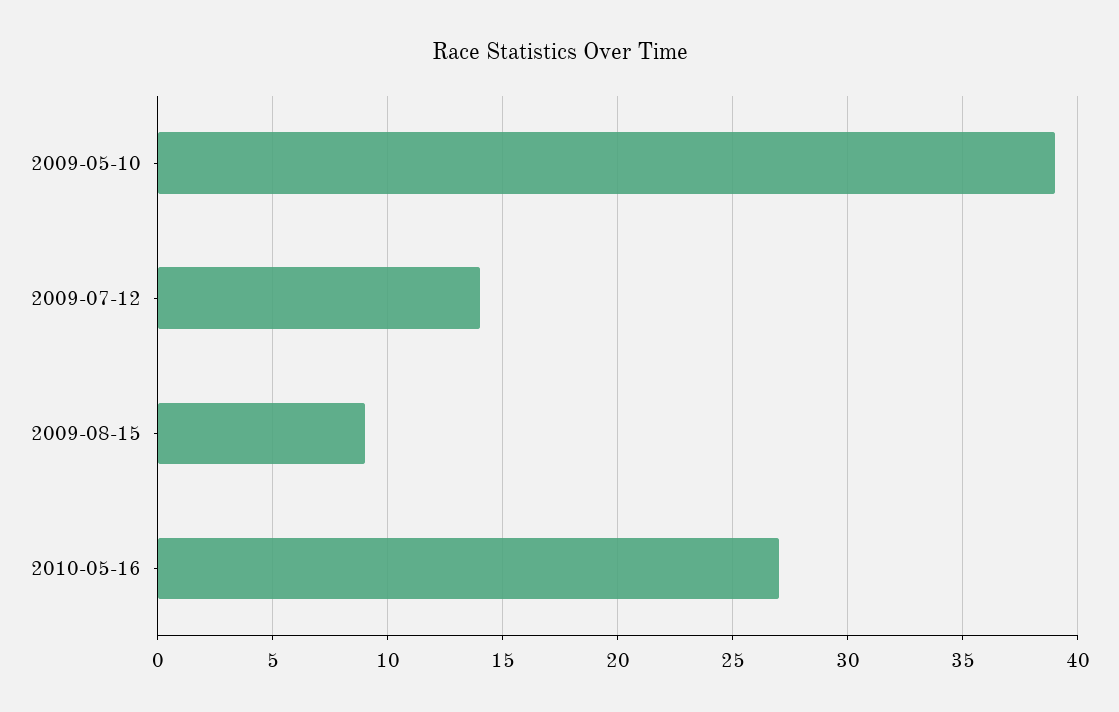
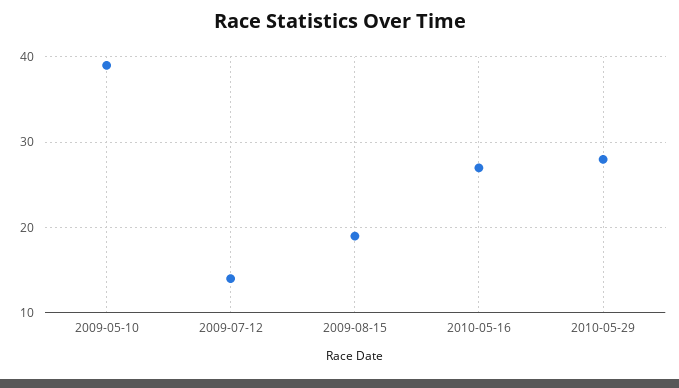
2009-08-15: 9 -> 19
2010-05-29: none -> 28

